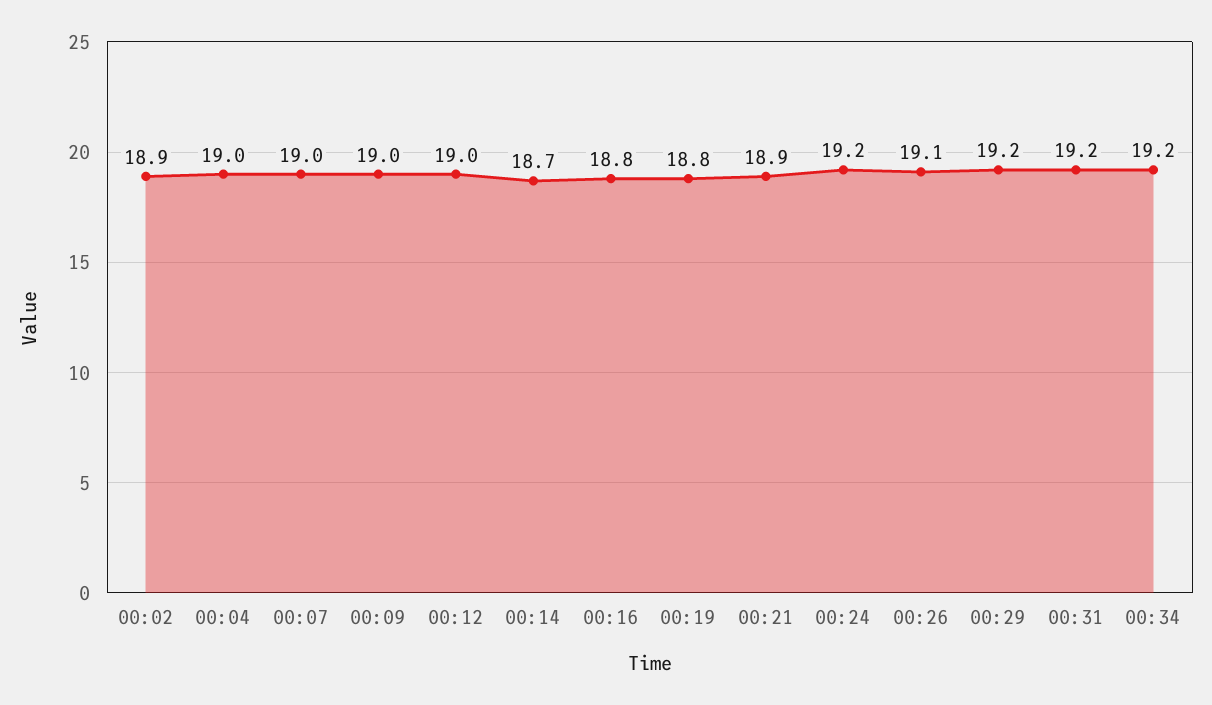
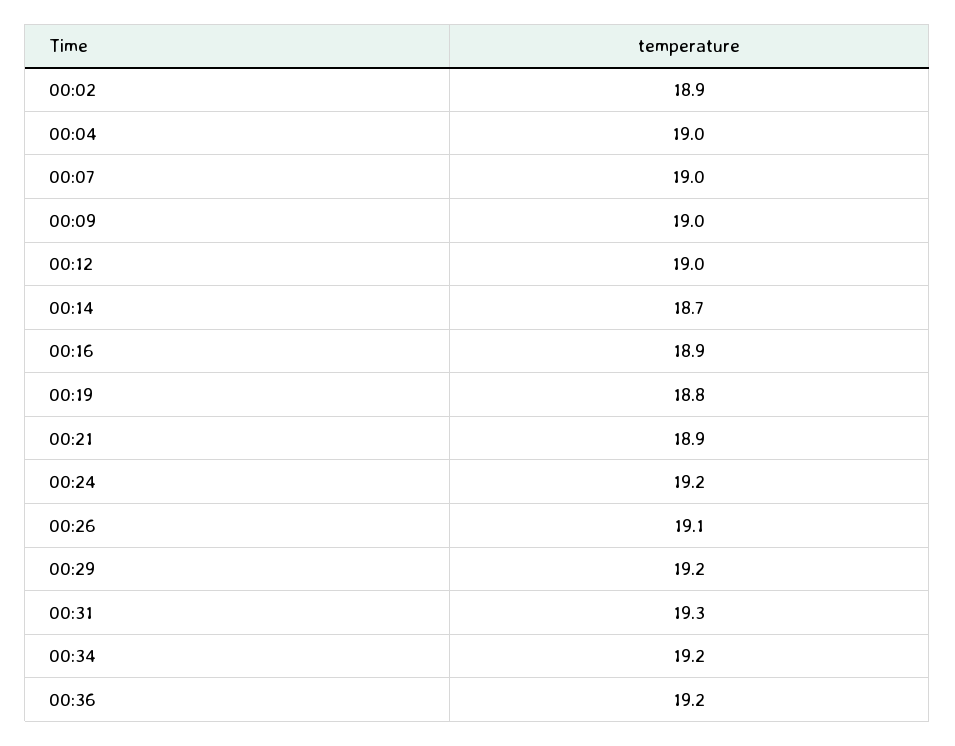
00:16: 18.8 -> 18.9
00:31: 19.2 -> 19.3
00:36: none -> 19.2

